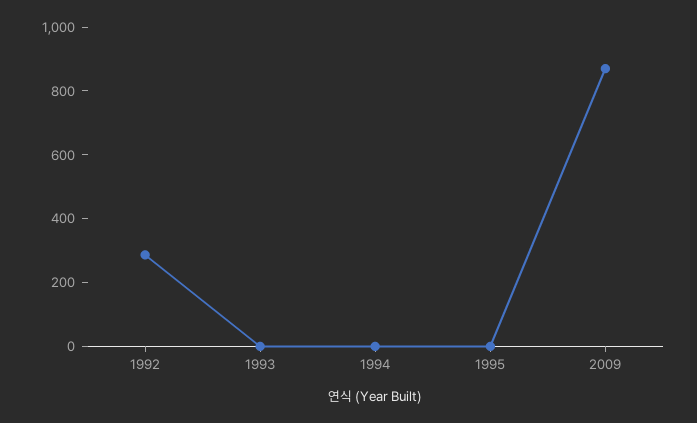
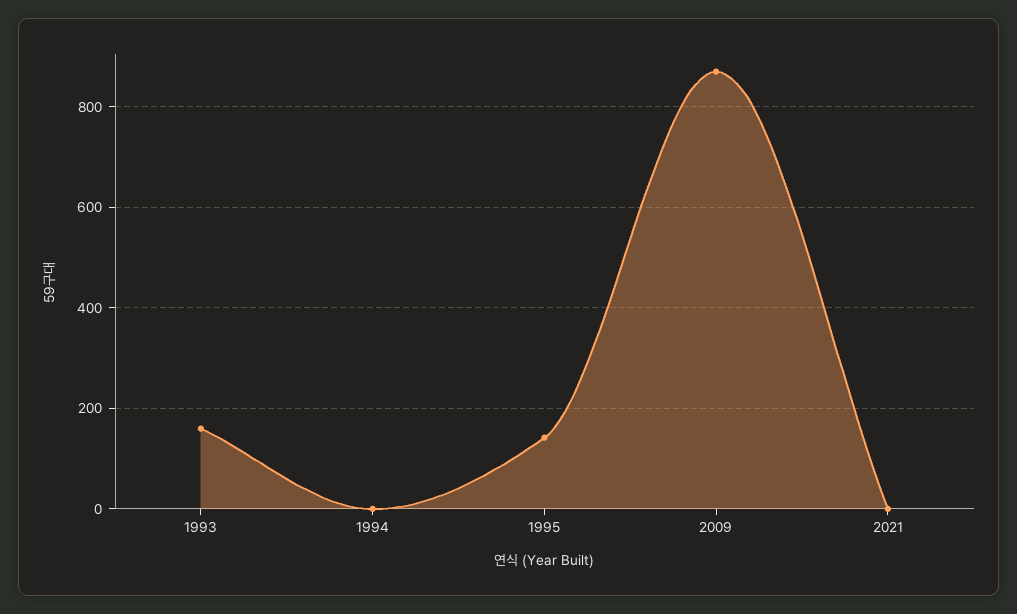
1992: 300 -> none
1993: 0 -> 160
1995: 0 -> 140
2021: none -> 0

